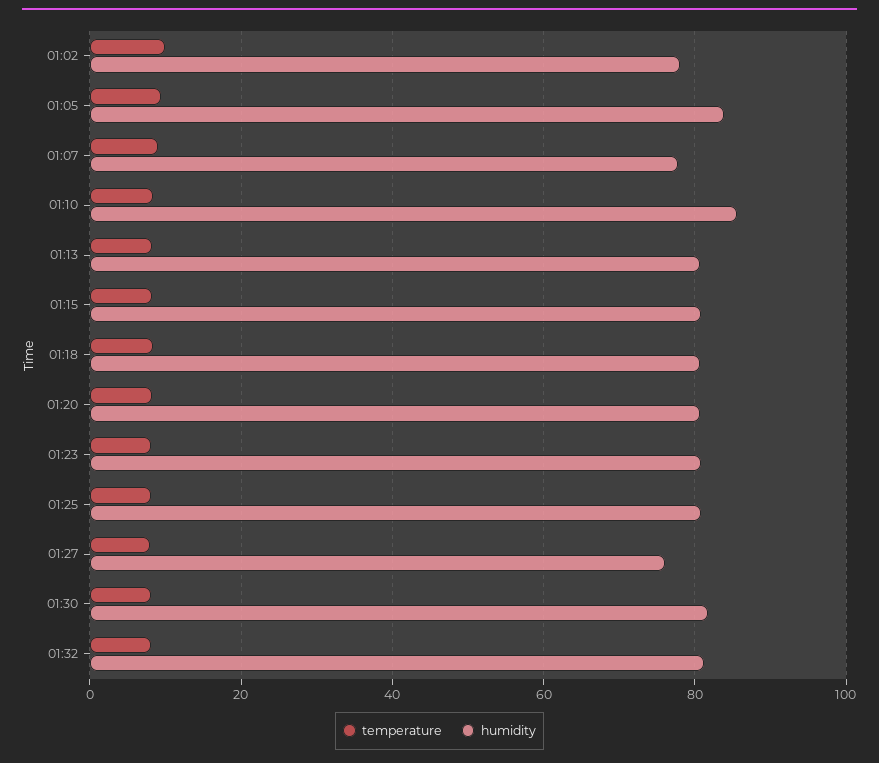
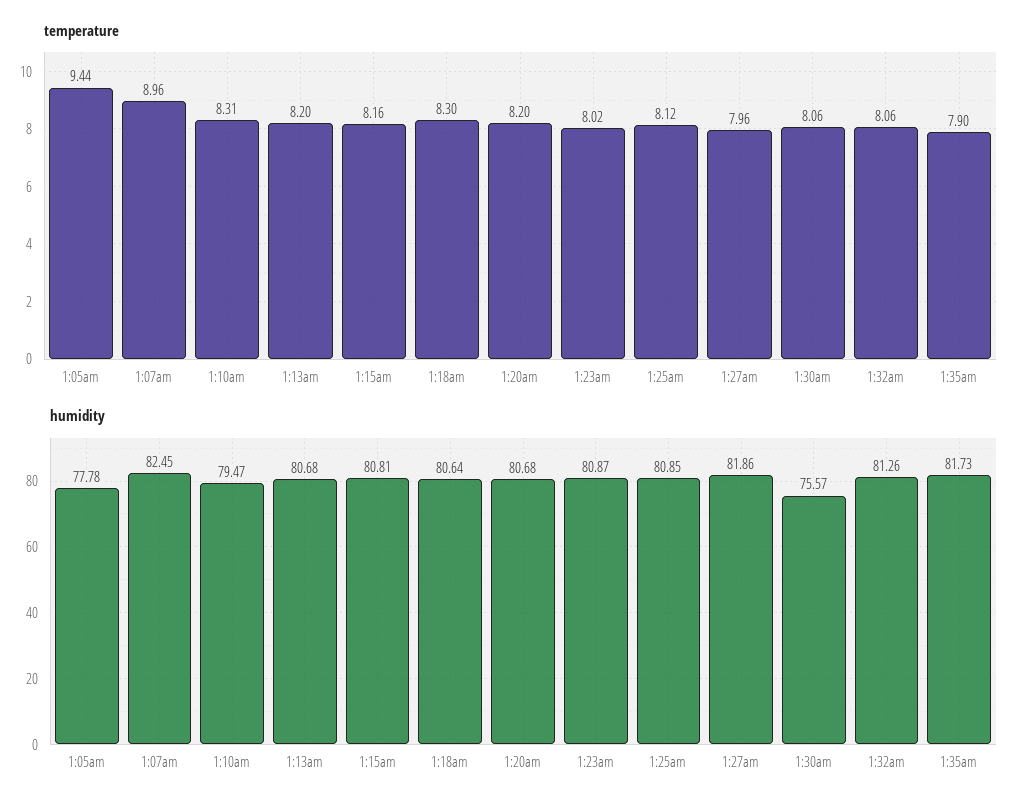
temperature, 01:02: 10 -> none
humidity, 01:02: 78 -> none
humidity, 01:05: 84 -> 77.78
humidity, 01:07: 78 -> 82.45
humidity, 01:10: 86 -> 79.47
humidity, 01:27: 76 -> 81.86
humidity, 01:30: 82 -> 75.57
temperature, 1:35am: none -> 7.9
humidity, 1:35am: none -> 81.73

